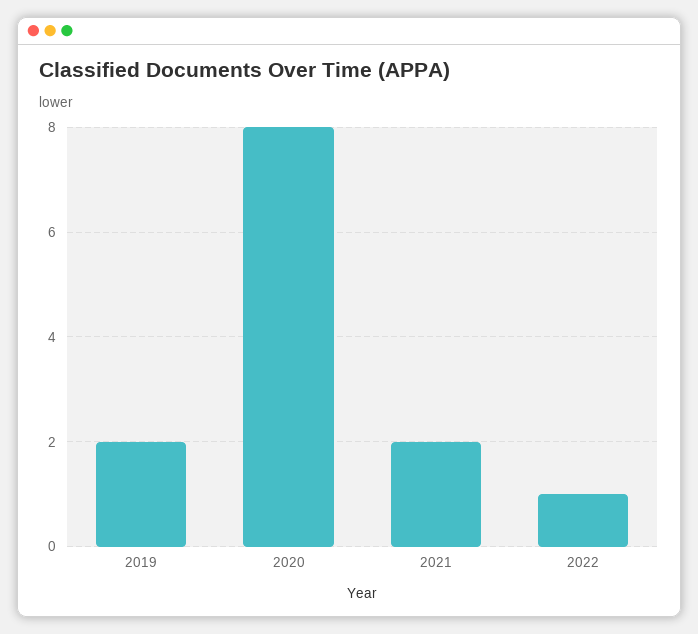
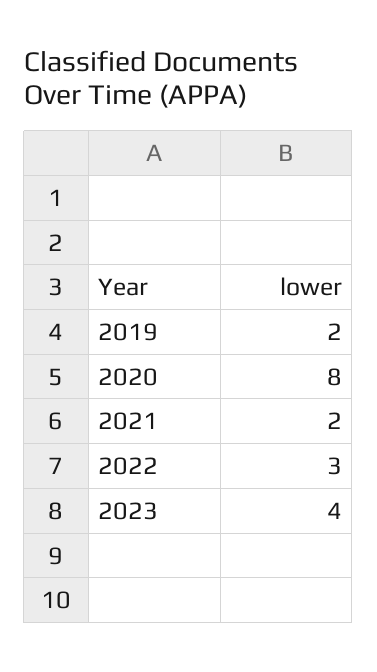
2022: 1 -> 3
2023: none -> 4

